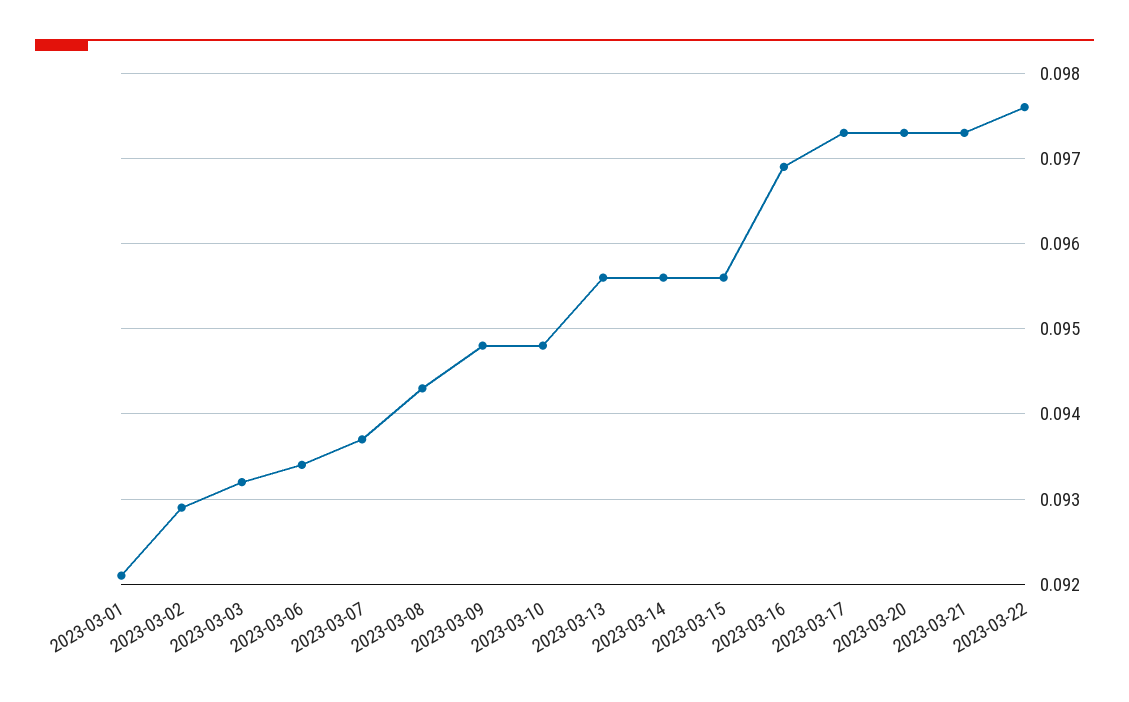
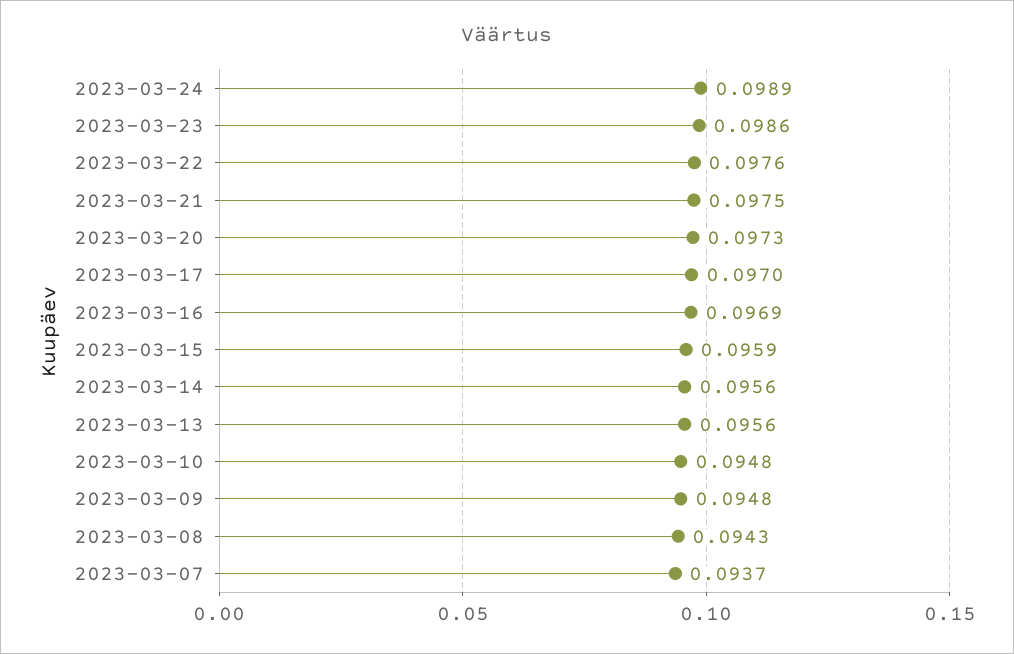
2023-03-01: 0.0921 -> none
2023-03-02: 0.0929 -> none
2023-03-03: 0.0932 -> none
2023-03-06: 0.0934 -> none
2023-03-15: 0.0956 -> 0.0959
2023-03-17: 0.0973 -> 0.097
2023-03-21: 0.0973 -> 0.0975
2023-03-24: none -> 0.0989
2023-03-23: none -> 0.0986

